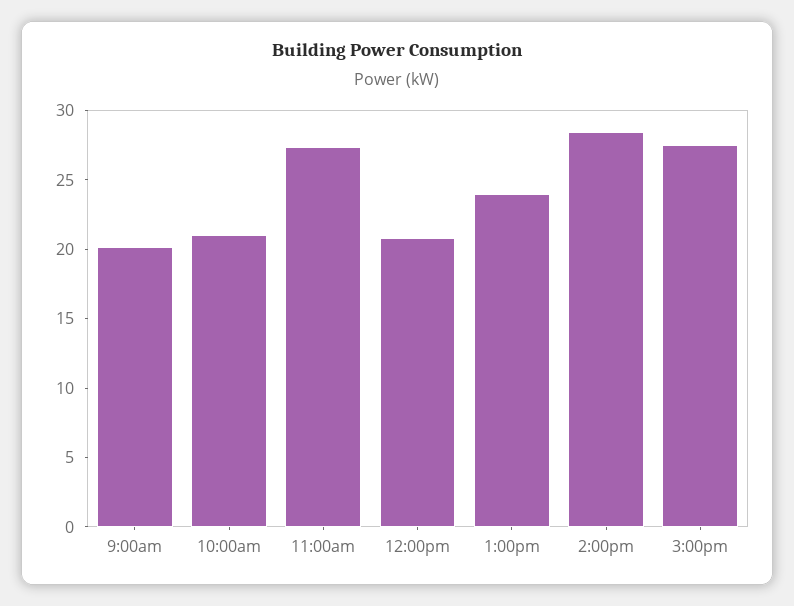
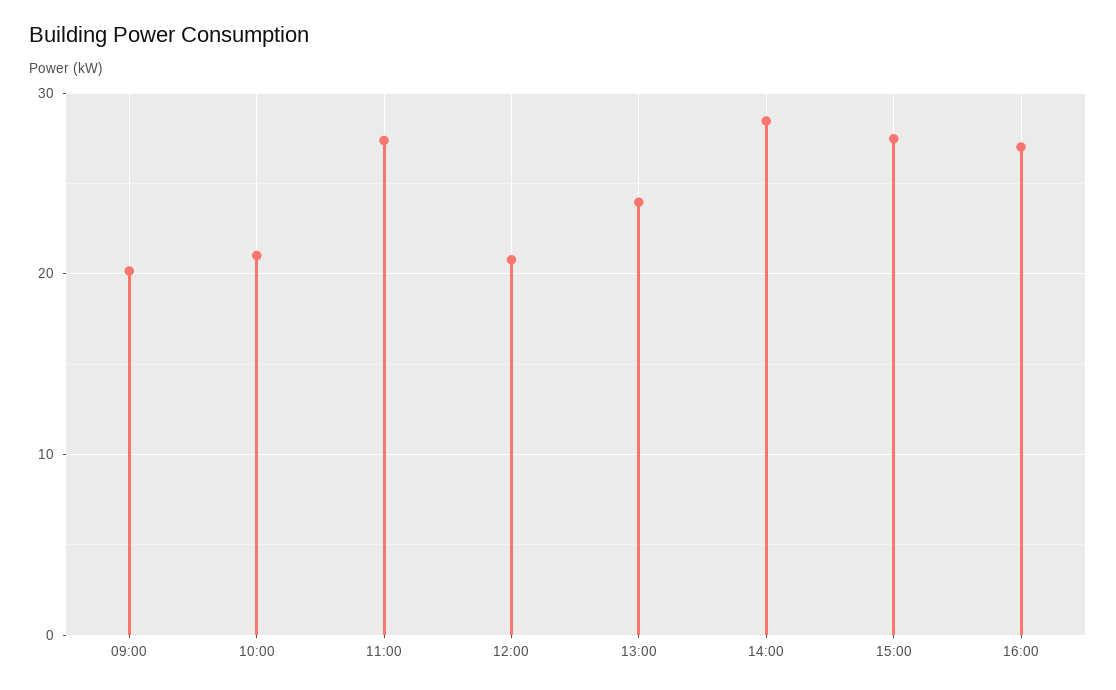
16:00: none -> 27

